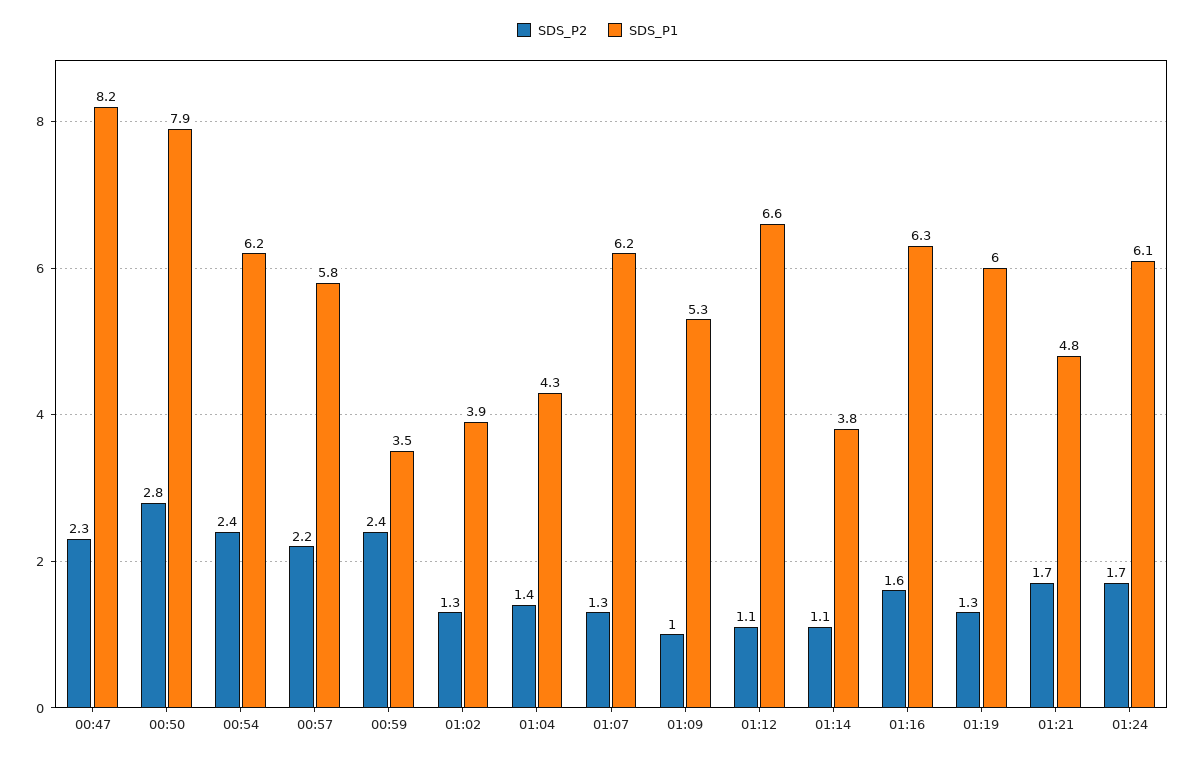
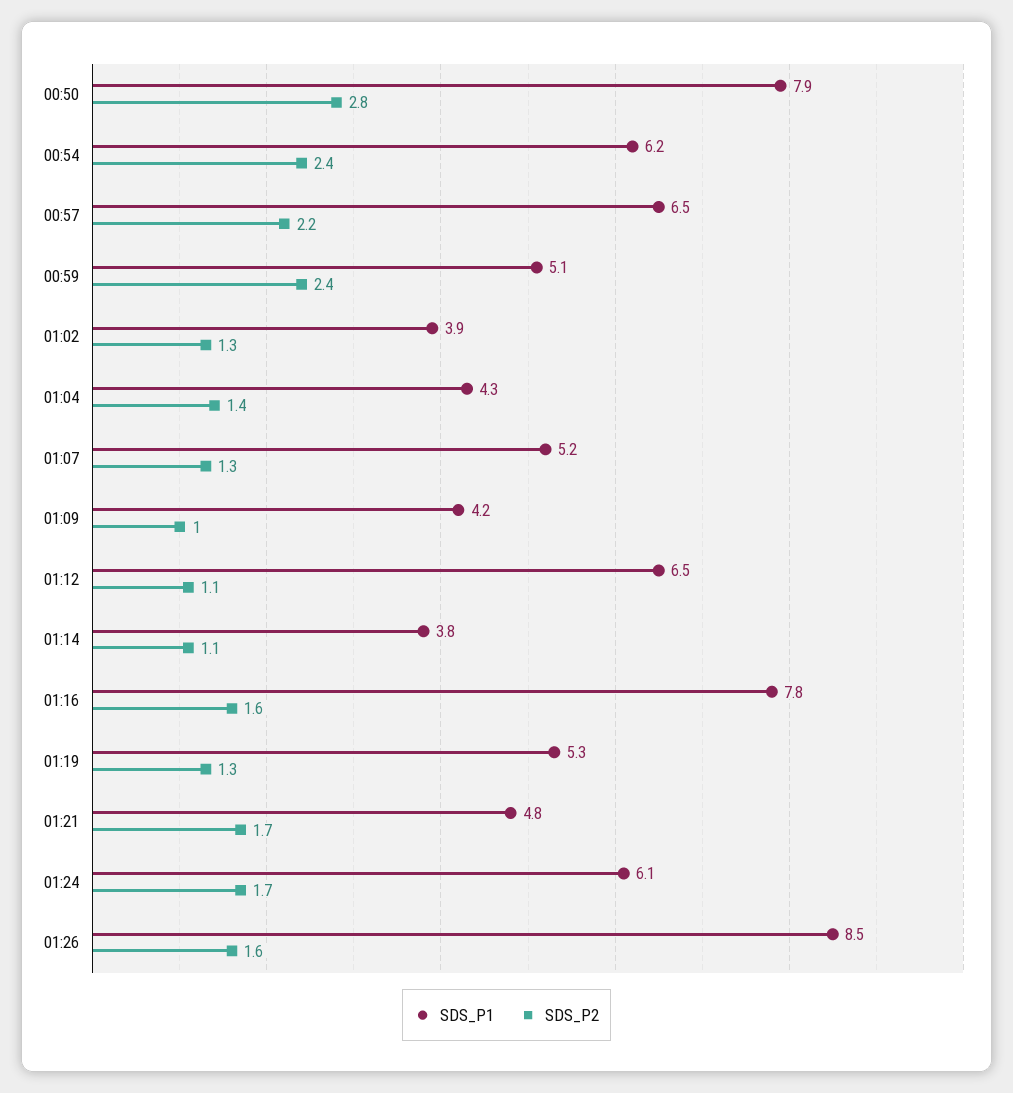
SDS_P2, 00:47: 2.3 -> none
SDS_P1, 00:47: 8.2 -> none
SDS_P1, 00:57: 5.8 -> 6.5
SDS_P1, 00:59: 3.5 -> 5.1
SDS_P1, 01:07: 6.2 -> 5.2
SDS_P1, 01:09: 5.3 -> 4.2
SDS_P1, 01:12: 6.6 -> 6.5
SDS_P1, 01:16: 6.3 -> 7.8
SDS_P1, 01:19: 6 -> 5.3
SDS_P1, 01:26: none -> 8.5
SDS_P2, 01:26: none -> 1.6

